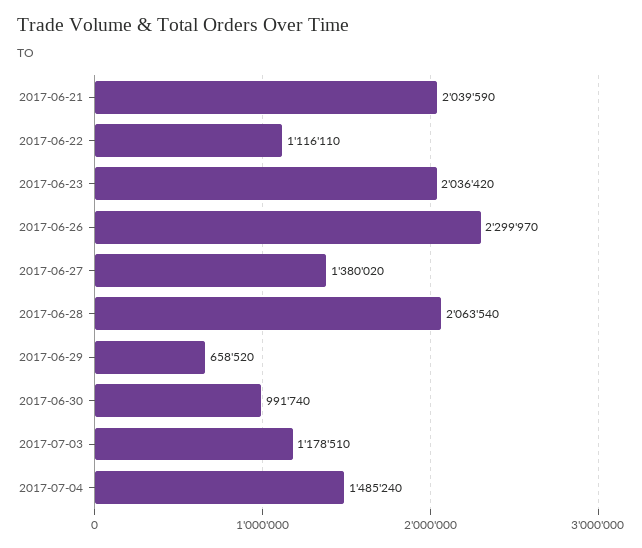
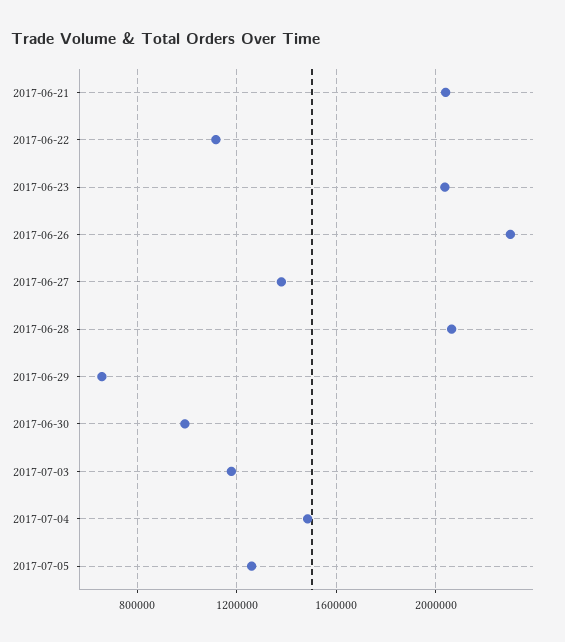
2017-07-05: none -> 1250000

